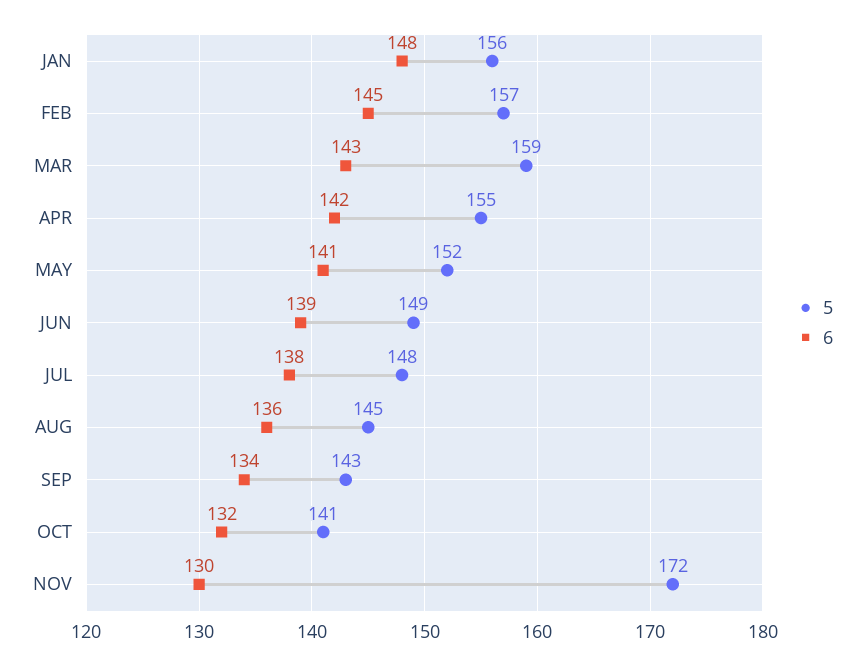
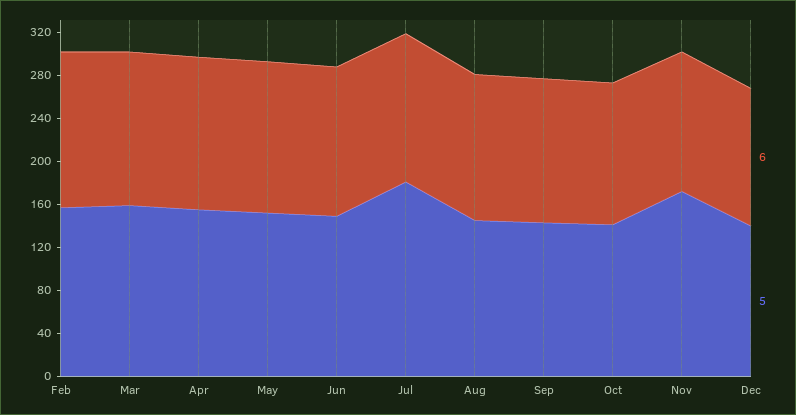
5, JAN: 156 -> none
6, JAN: 148 -> none
5, JUL: 148 -> 180
6, Dec: none -> 130
5, Dec: none -> 140

